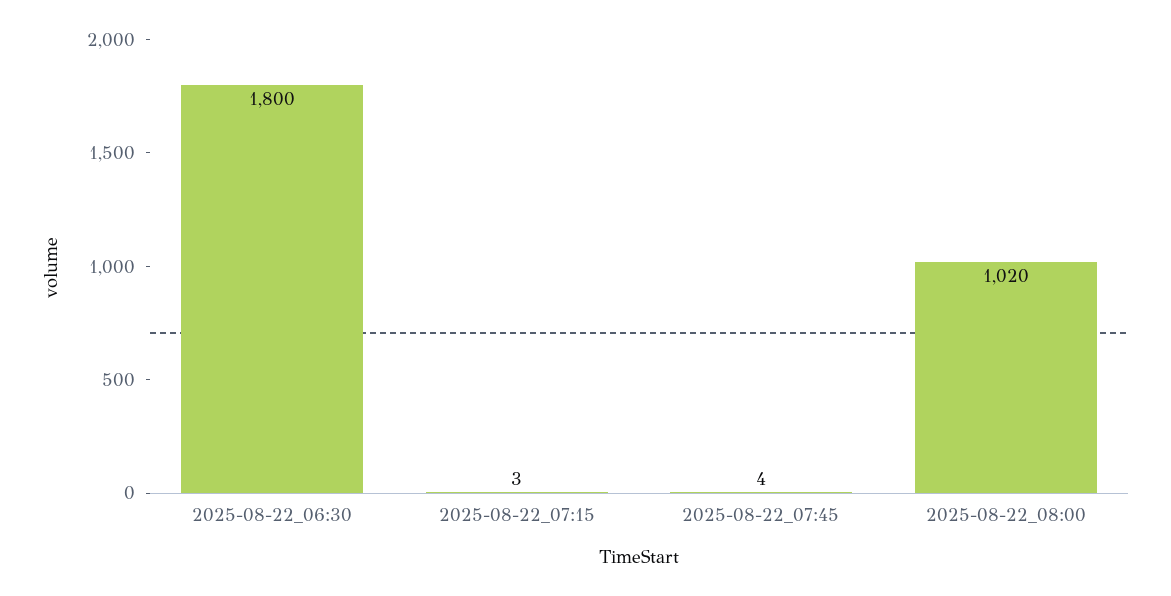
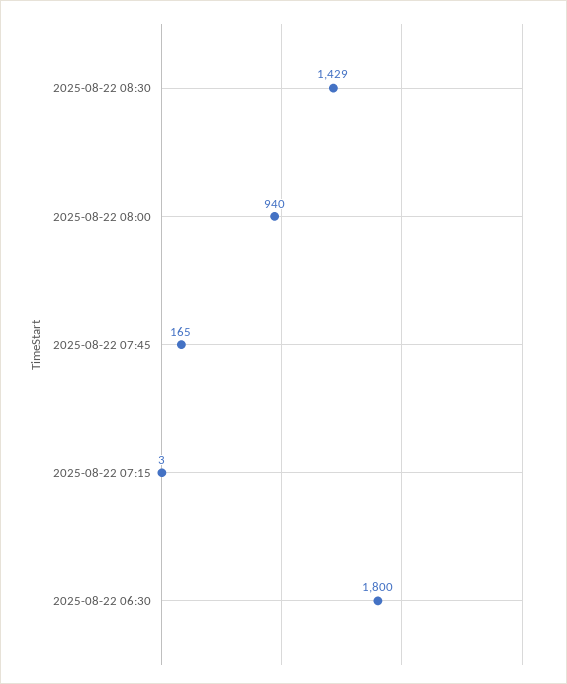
2025-08-22_07:45: 4 -> 165
2025-08-22_08:00: 1020 -> 940
2025-08-22 08:30: none -> 1429

